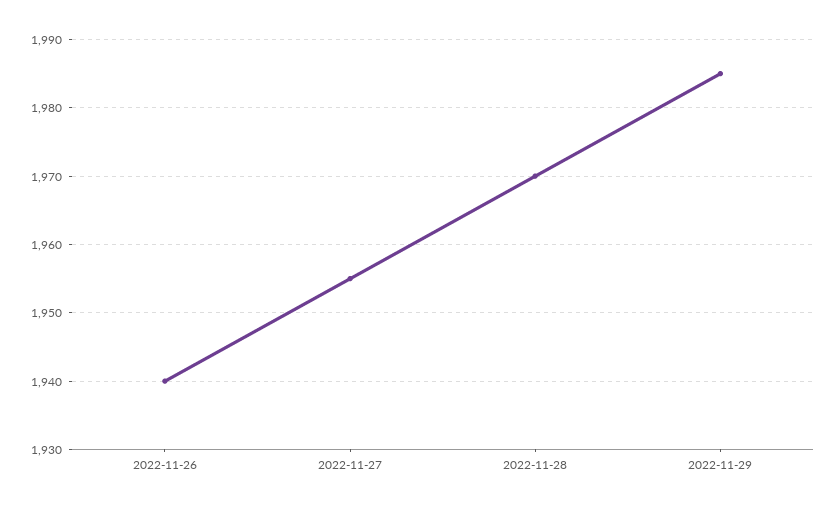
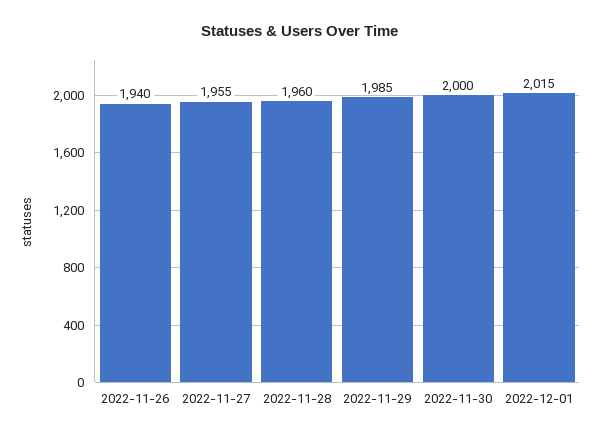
2022-11-28: 1970 -> 1960
2022-11-30: none -> 2000
2022-12-01: none -> 2015

